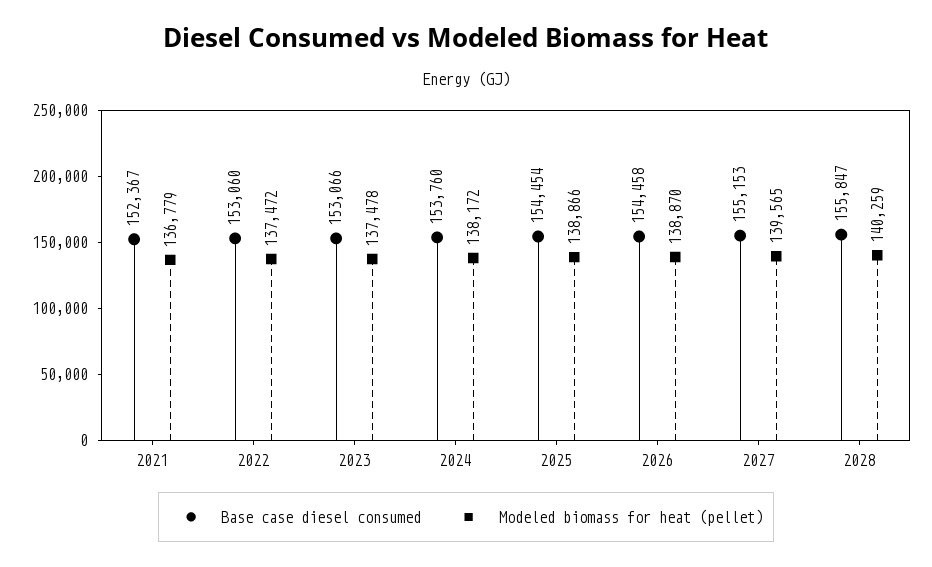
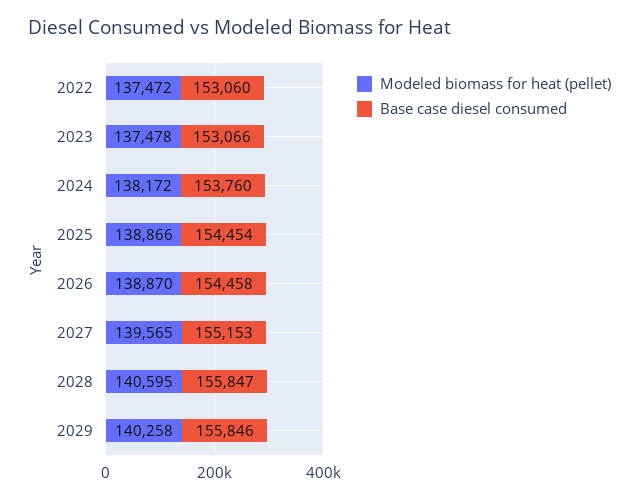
Base case diesel consumed, 2021: 152367 -> none
Modeled biomass for heat (pellet), 2021: 136779 -> none
Modeled biomass for heat (pellet), 2028: 140259 -> 140595
Modeled biomass for heat (pellet), 2029: none -> 140258
Base case diesel consumed, 2029: none -> 155846

